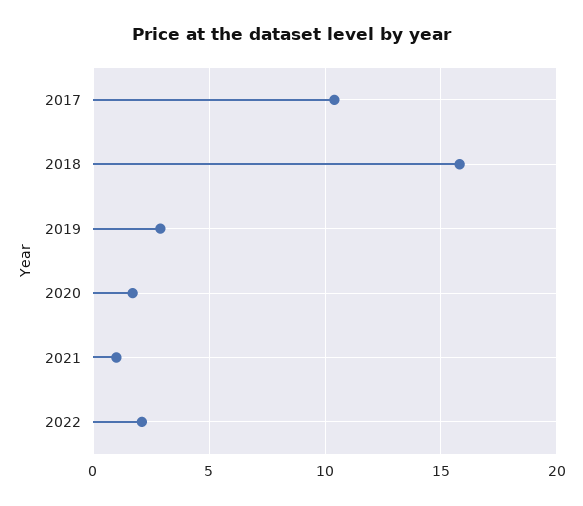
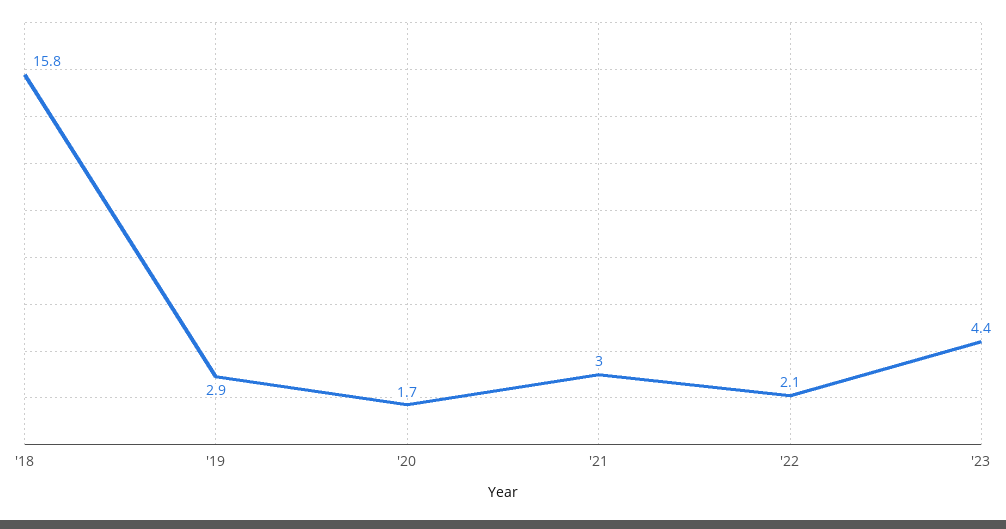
2017: 10.5 -> none
2021: 1 -> 3
'23: none -> 4.4

